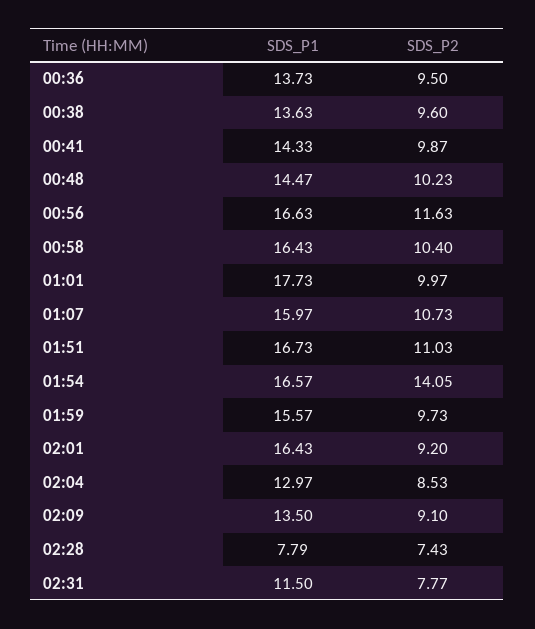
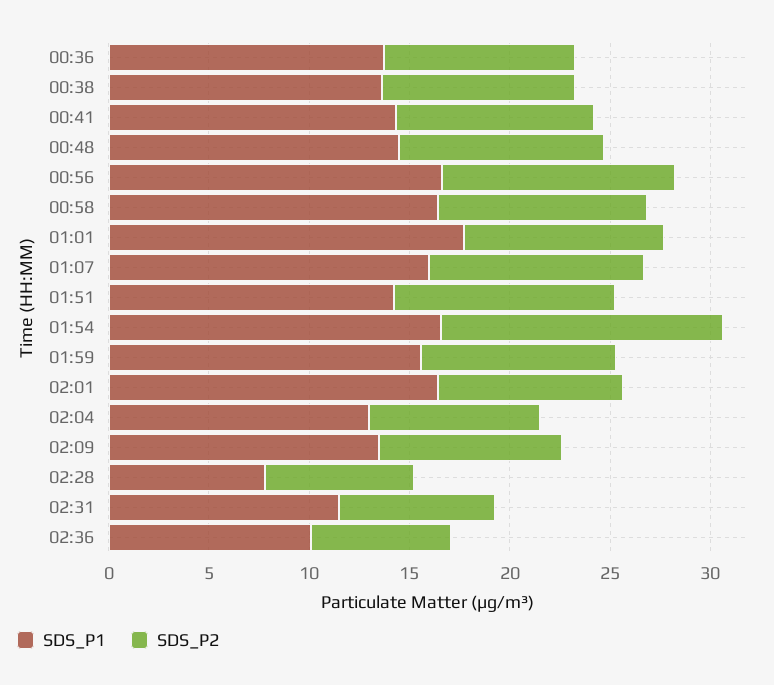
SDS_P1, 01:51: 16.73 -> 14
SDS_P1, 02:36: none -> 10
SDS_P2, 02:36: none -> 7

